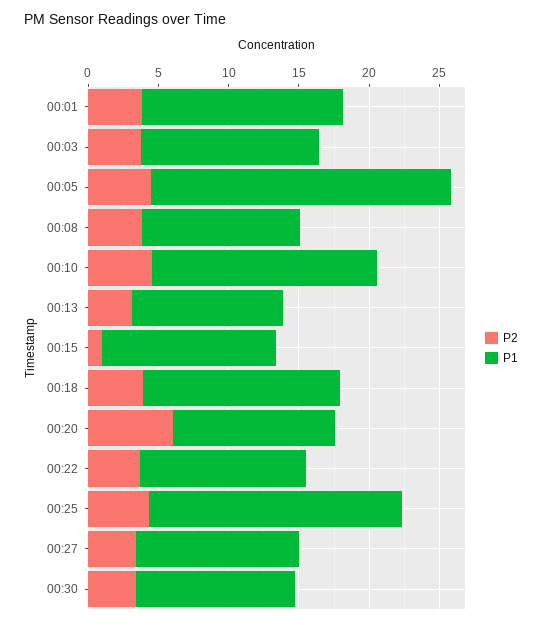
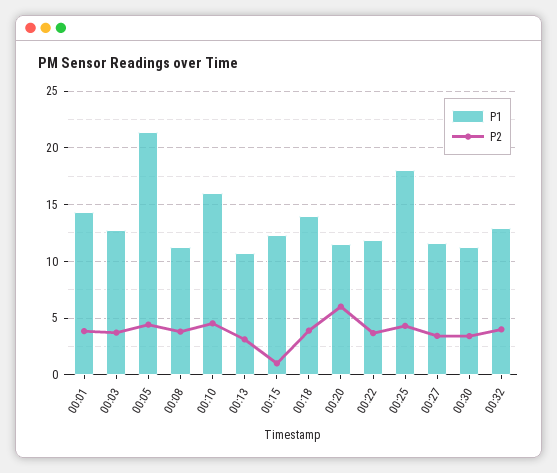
P1, 00:32: none -> 13
P2, 00:32: none -> 4

